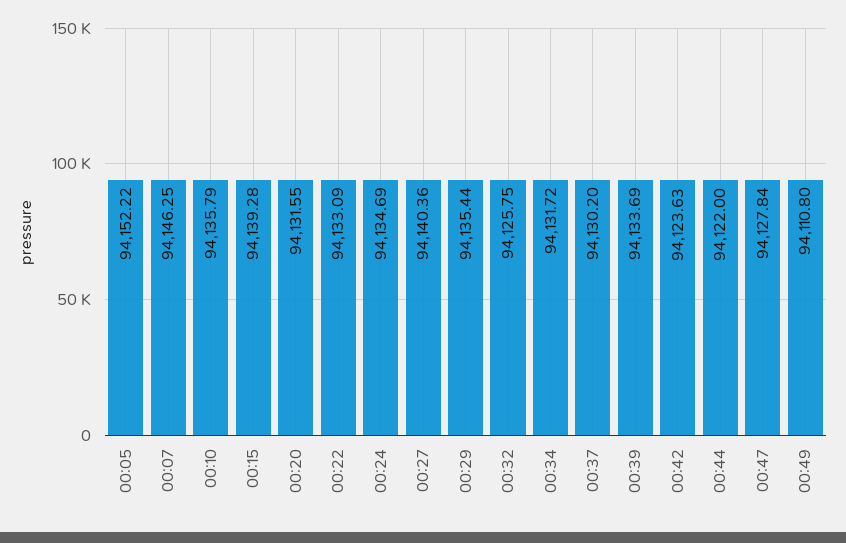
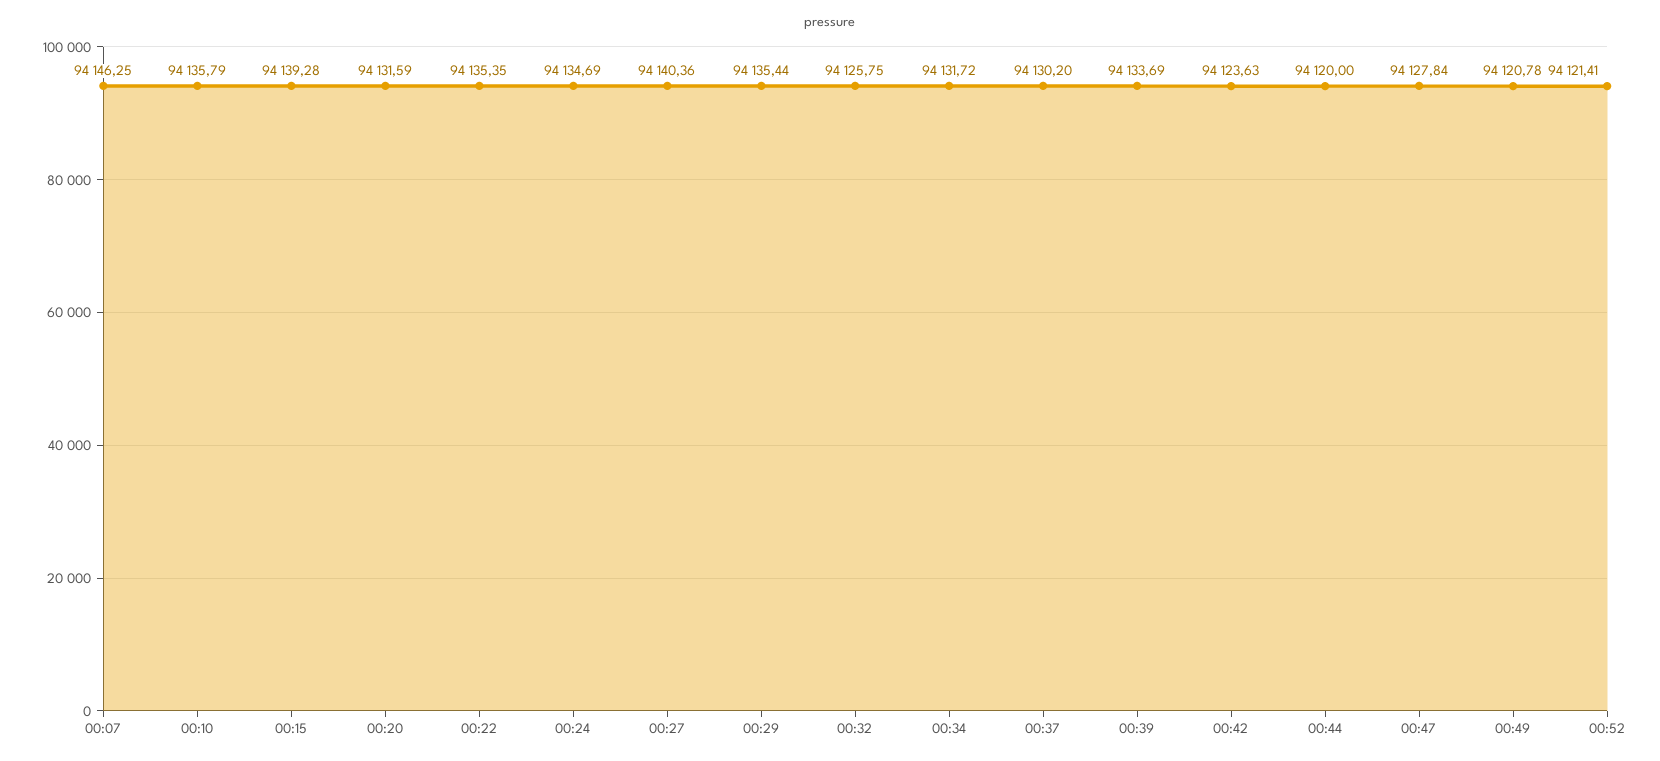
00:05: 94152.22 -> none
00:20: 94131.55 -> 94131.59
00:22: 94133.09 -> 94135.35
00:44: 94122 -> 94120
00:49: 94110.8 -> 94120.78
00:52: none -> 94121.41

